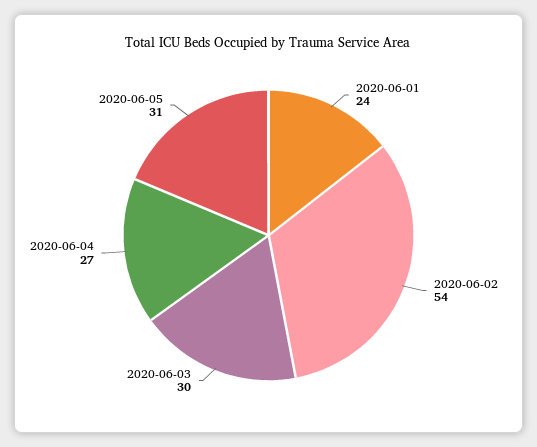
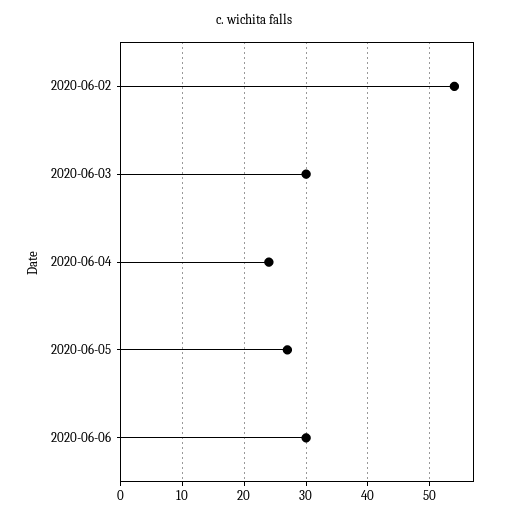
2020-06-01: 24 -> none
2020-06-04: 27 -> 24
2020-06-05: 31 -> 27
2020-06-06: none -> 30

